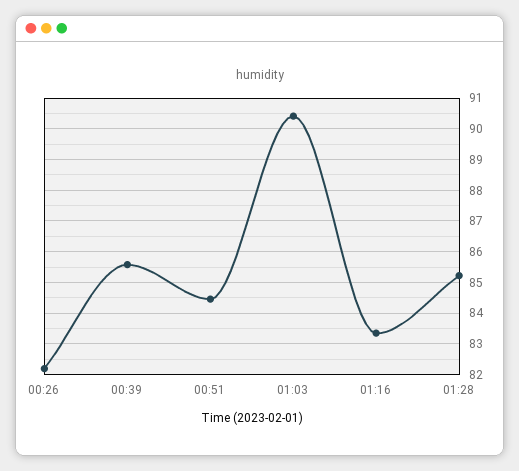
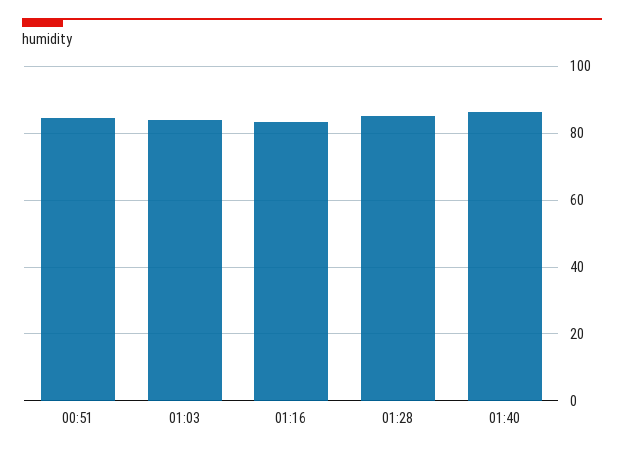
00:26: 82.2 -> none
00:39: 85.6 -> none
01:03: 90.4 -> 84
01:40: none -> 86

